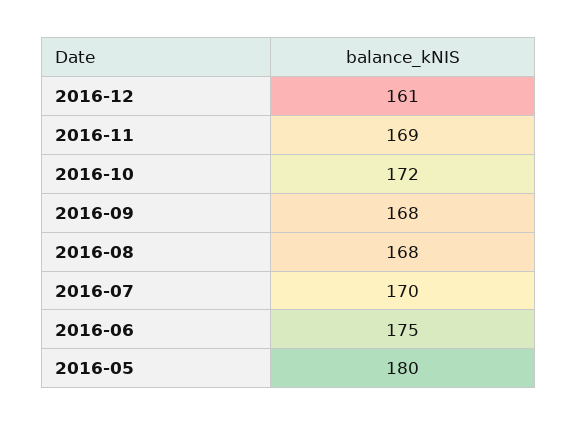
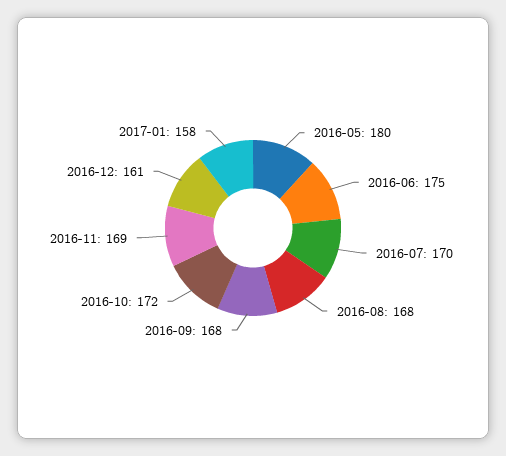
2017-01: none -> 158

